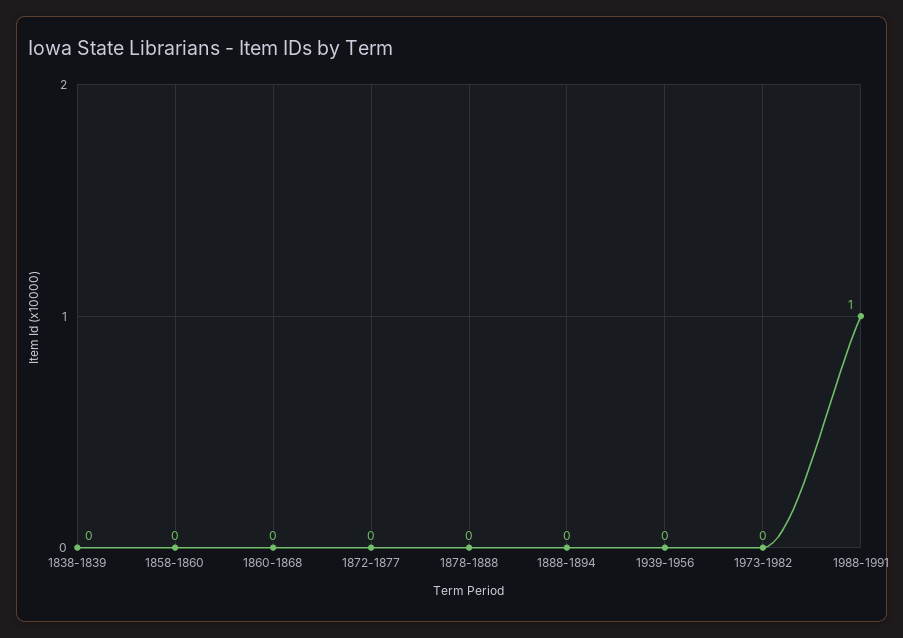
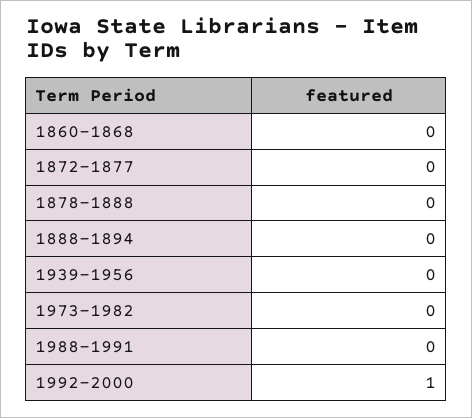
1838-1839: 0 -> none
1858-1860: 0 -> none
1988-1991: 1 -> 0
1992-2000: none -> 1

